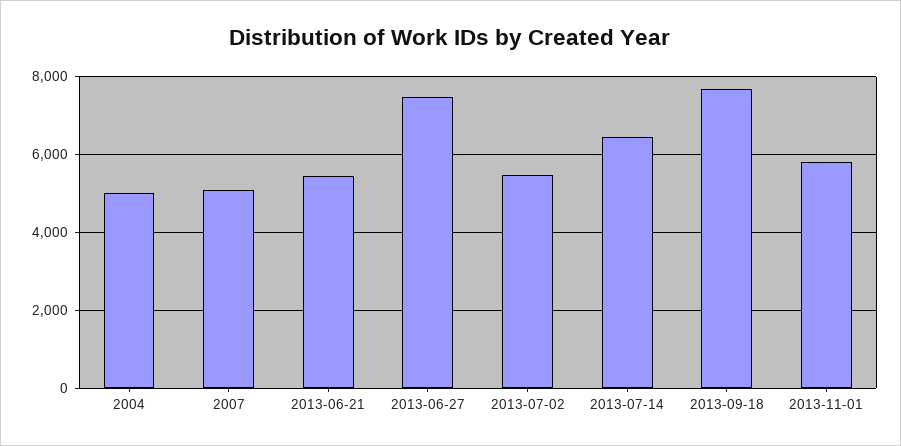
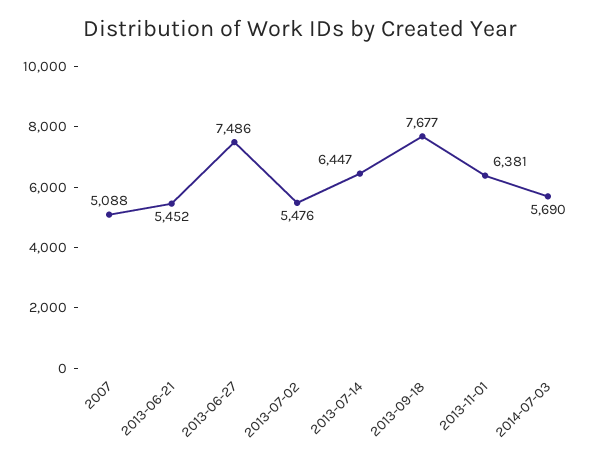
2004: 5000 -> none
2013-11-01: 5800 -> 6381
2014-07-03: none -> 5690

